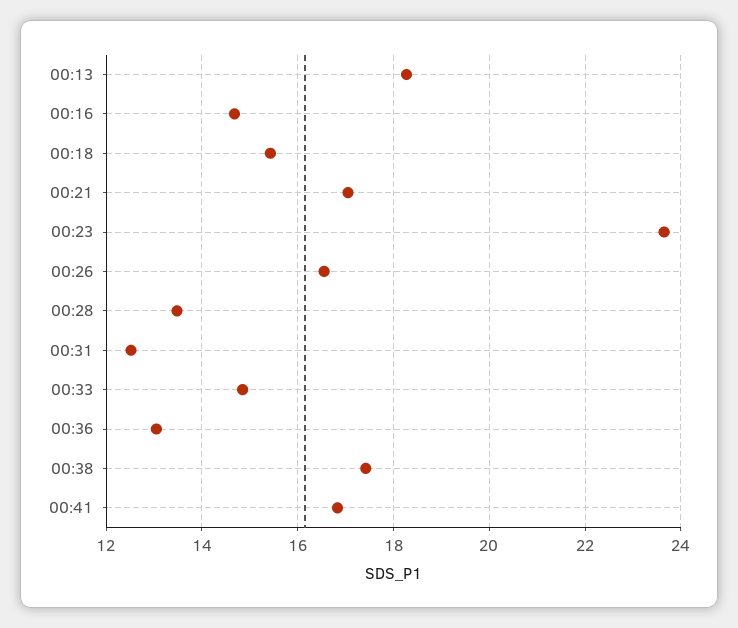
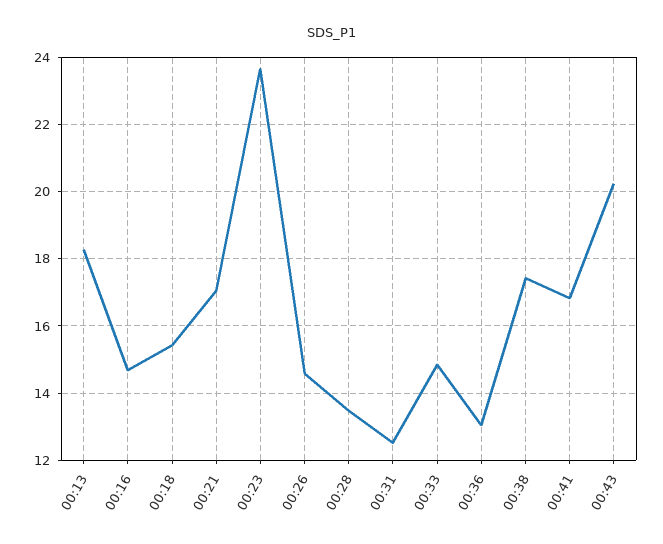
00:26: 16.6 -> 14.6
00:43: none -> 20.2

